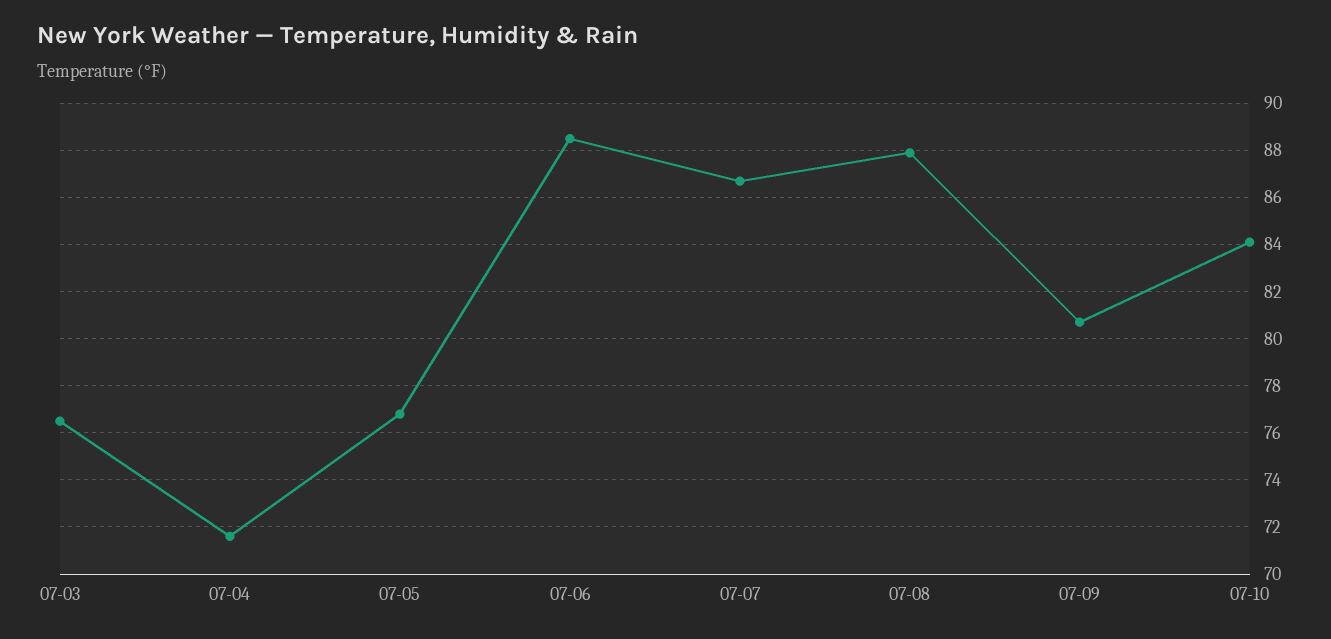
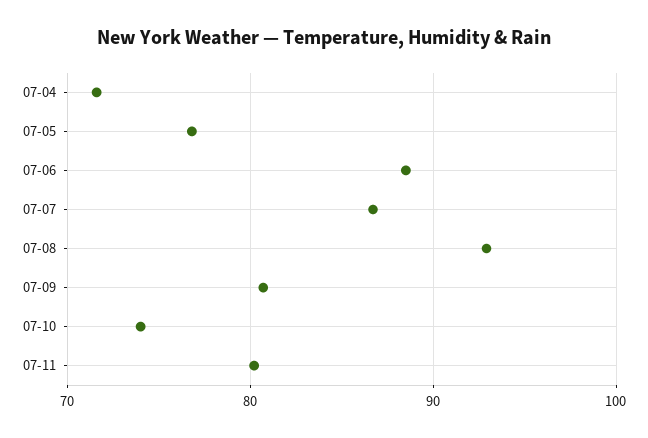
07-03: 76.5 -> none
07-08: 88 -> 93
07-10: 84 -> 74
07-11: none -> 80

